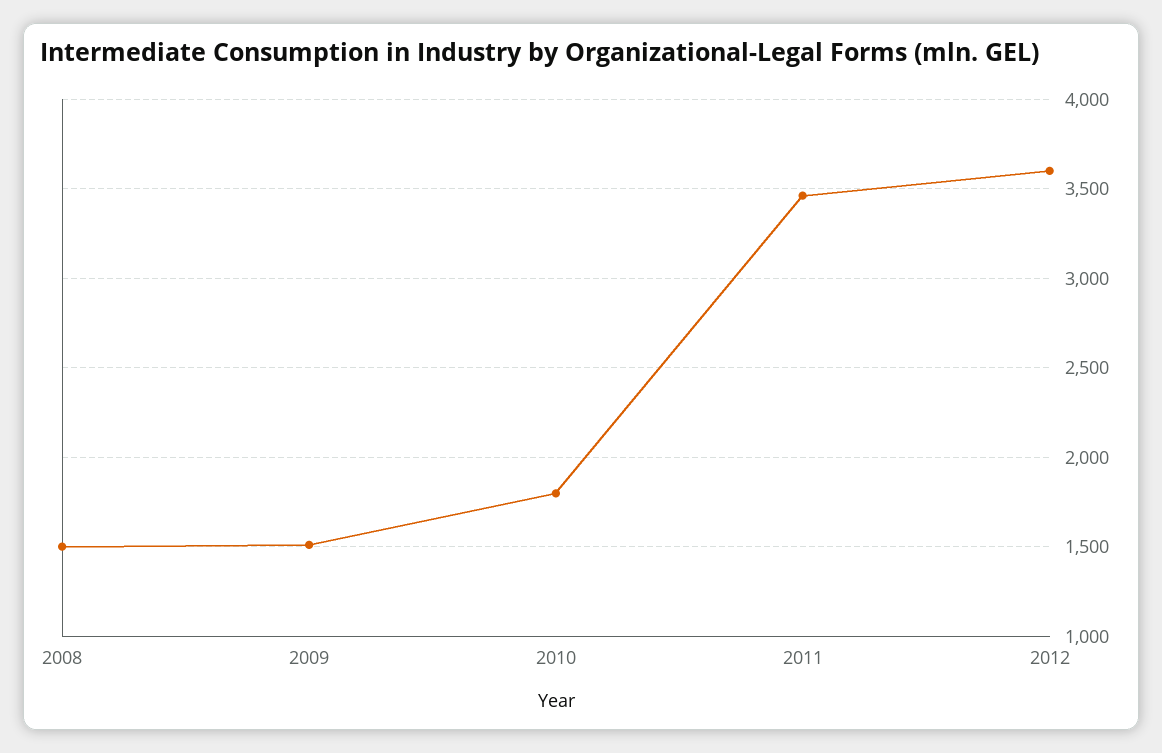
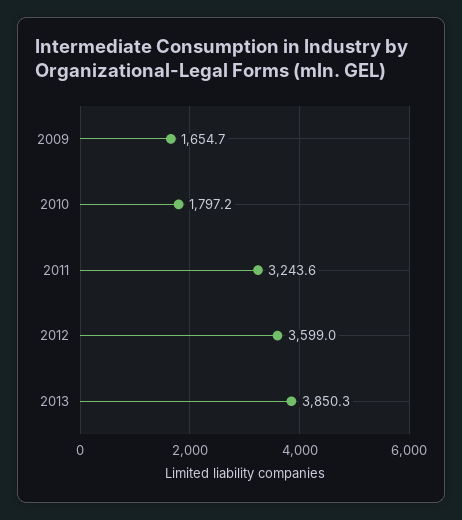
2008: 1500 -> none
2009: 1500 -> 1654.7
2011: 3450 -> 3243.6
2013: none -> 3850.3

